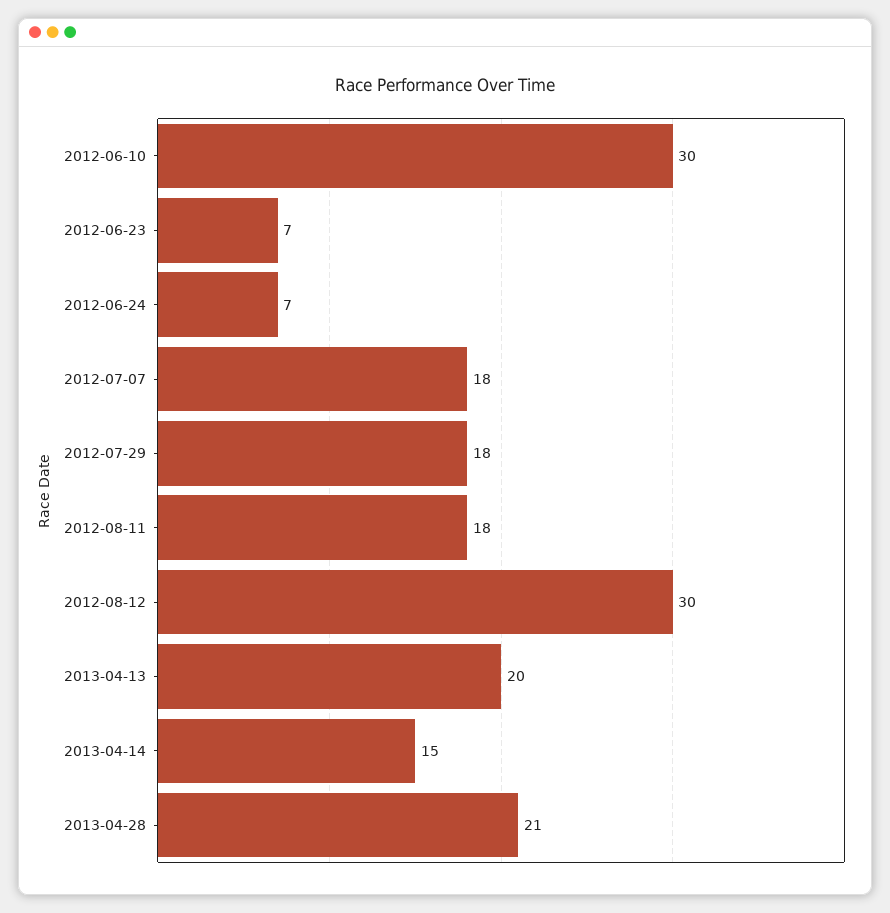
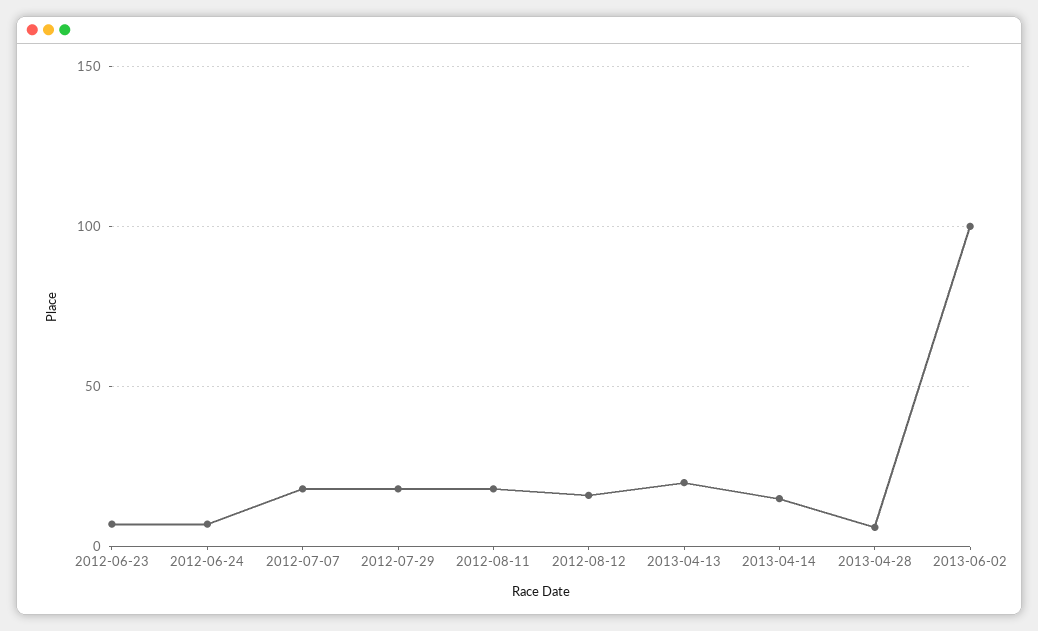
2012-06-10: 30 -> none
2012-08-12: 30 -> 15
2013-04-28: 21 -> 5
2013-06-02: none -> 100

